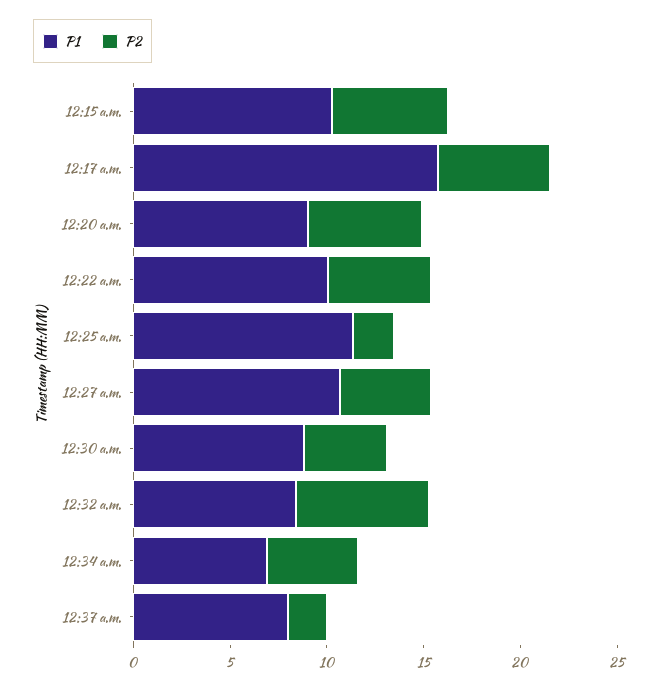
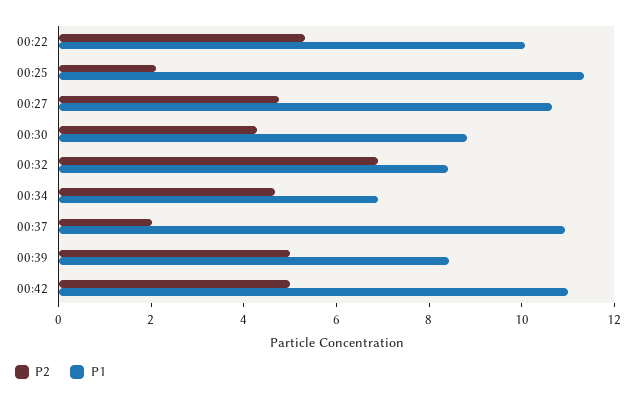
P1, 12:15 a.m.: 10 -> none
P2, 12:15 a.m.: 6 -> none
P1, 12:17 a.m.: 16 -> none
P2, 12:17 a.m.: 6 -> none
P1, 12:20 a.m.: 9 -> none
P2, 12:20 a.m.: 6 -> none
P1, 12:37 a.m.: 8 -> 11
P2, 00:39: none -> 5
P1, 00:39: none -> 8.5
P2, 00:42: none -> 5
P1, 00:42: none -> 11

